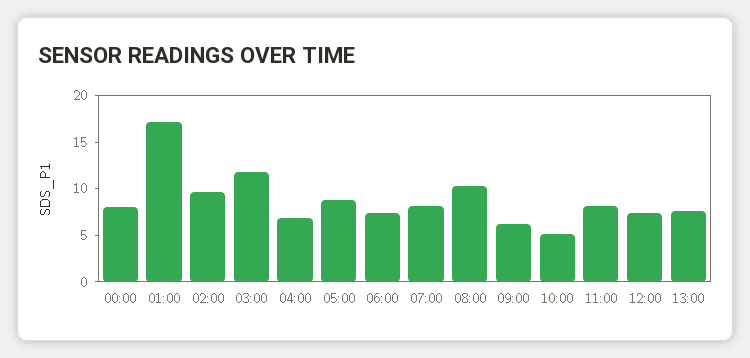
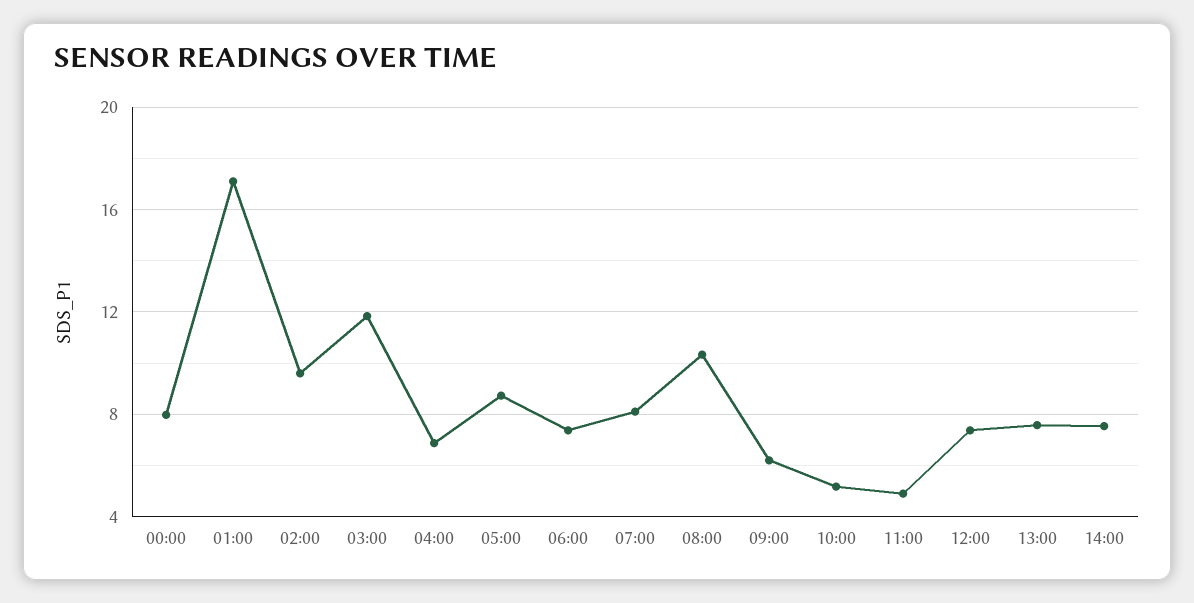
11:00: 8 -> 5
14:00: none -> 7.5

